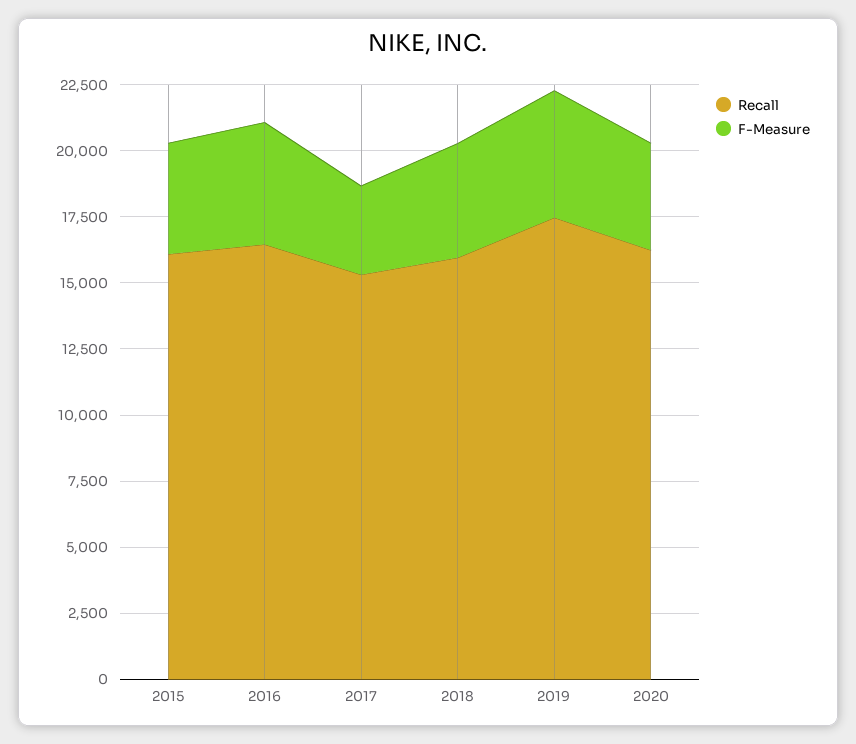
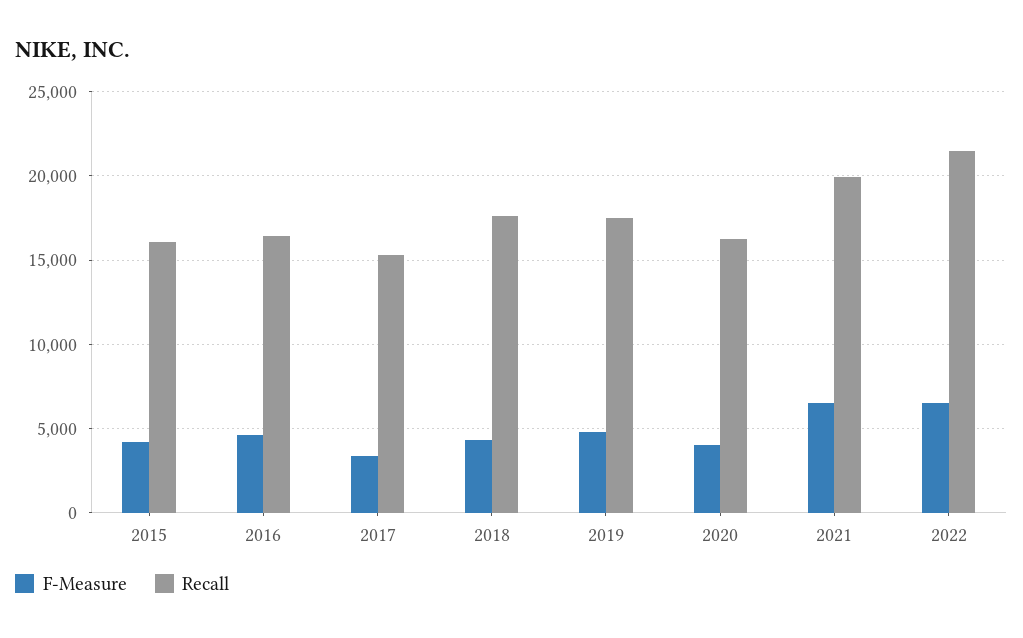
Recall, 2018: 16000 -> 17500
F-Measure, 2021: none -> 6500
Recall, 2021: none -> 20000
F-Measure, 2022: none -> 6500
Recall, 2022: none -> 21500

